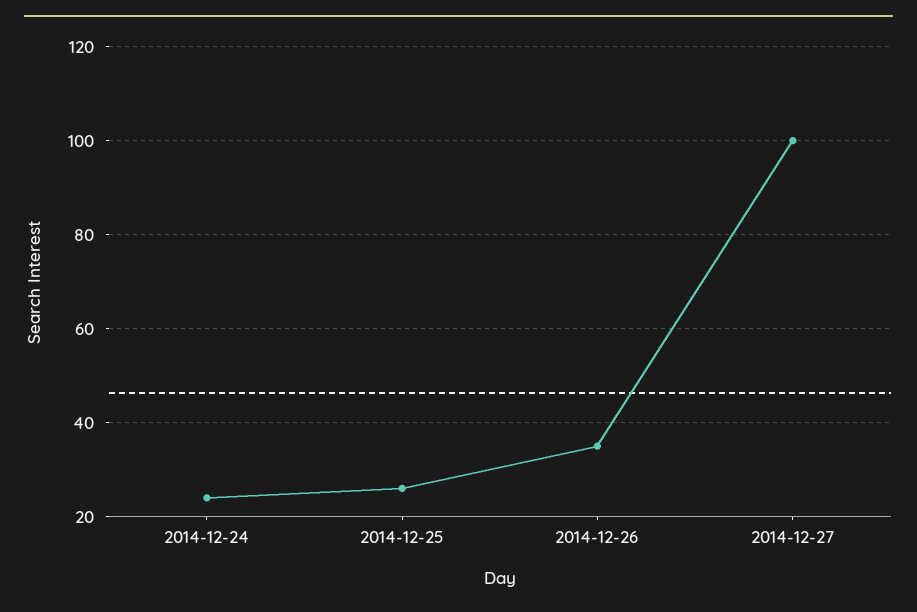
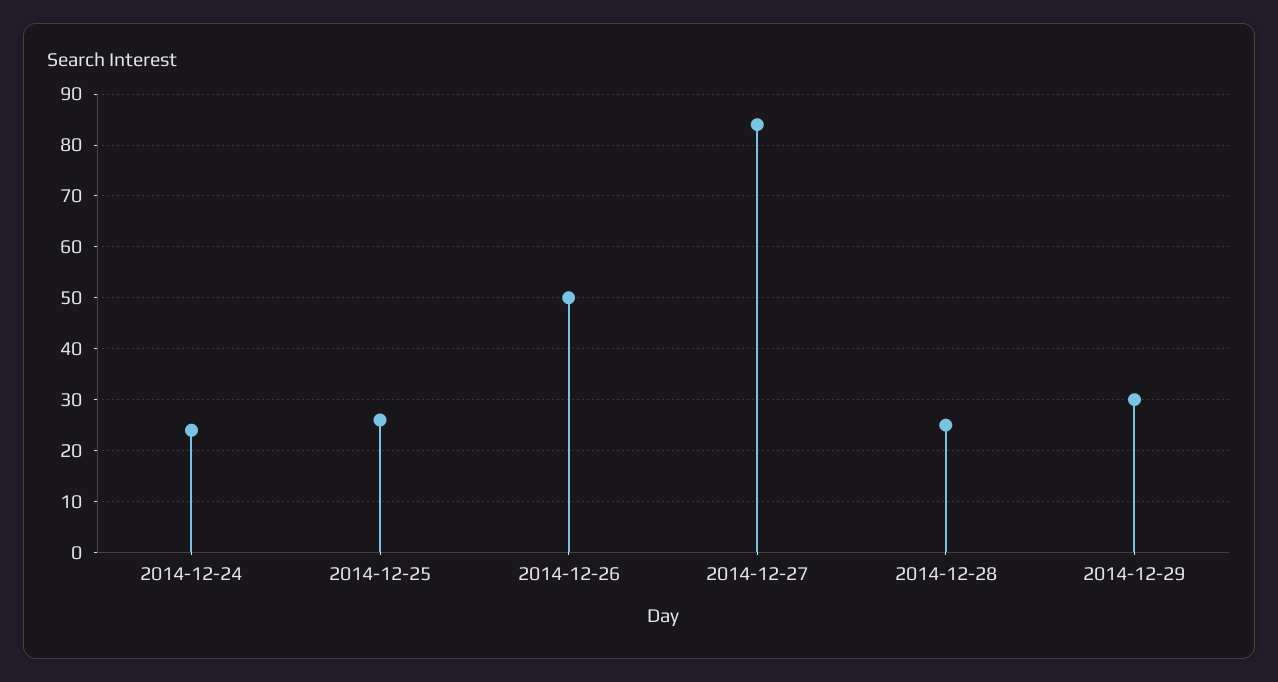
2014-12-26: 35 -> 50
2014-12-27: 100 -> 85
2014-12-28: none -> 25
2014-12-29: none -> 30

